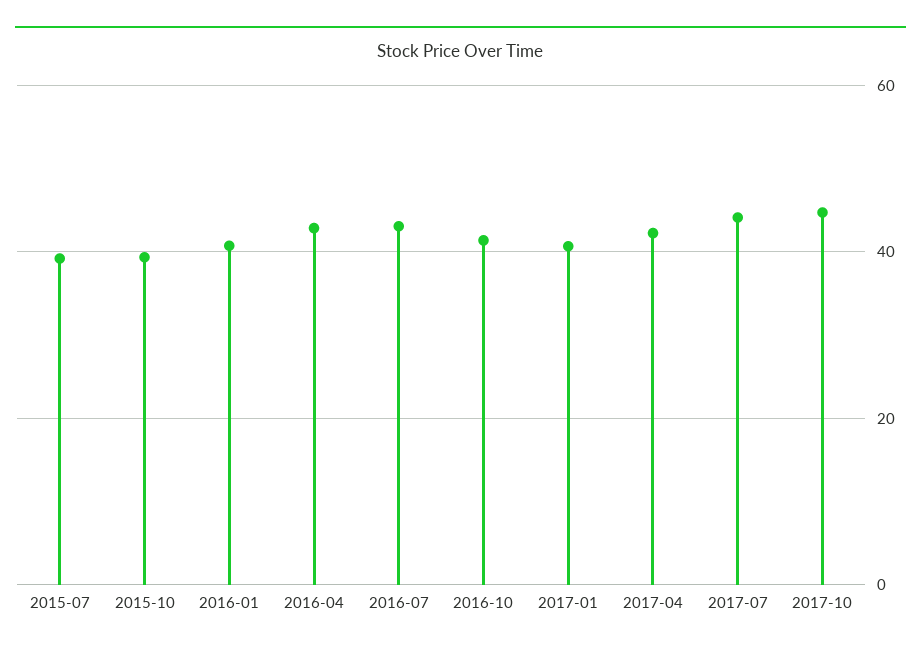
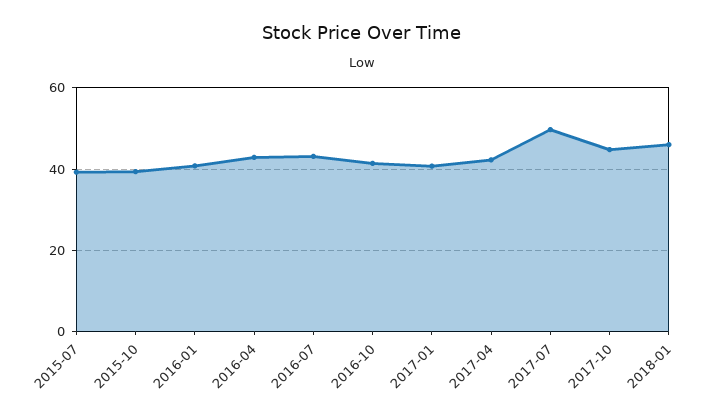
2017-07: 44 -> 50
2018-01: none -> 46

